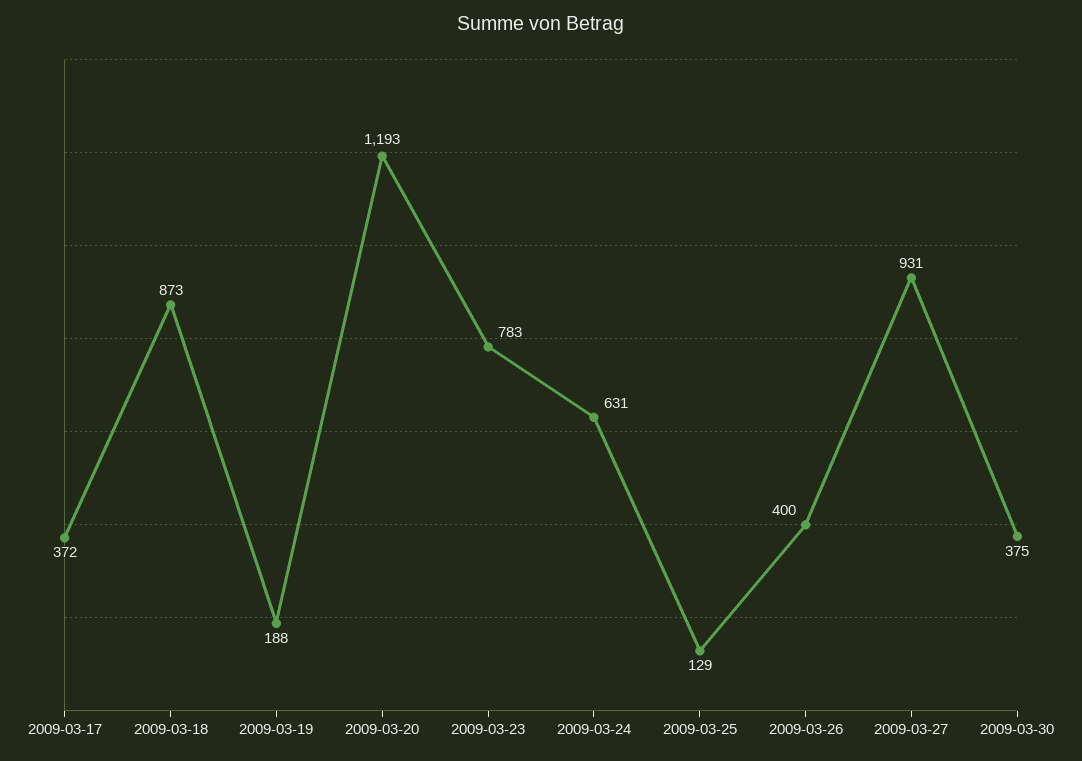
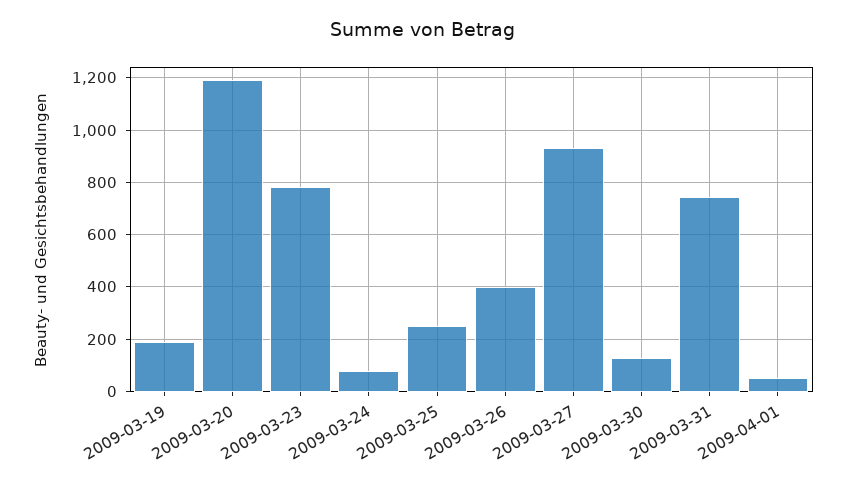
2009-03-17: 372 -> none
2009-03-18: 873 -> none
2009-03-24: 631 -> 75
2009-03-25: 129 -> 250
2009-03-30: 375 -> 125
2009-03-31: none -> 750
2009-04-01: none -> 50

